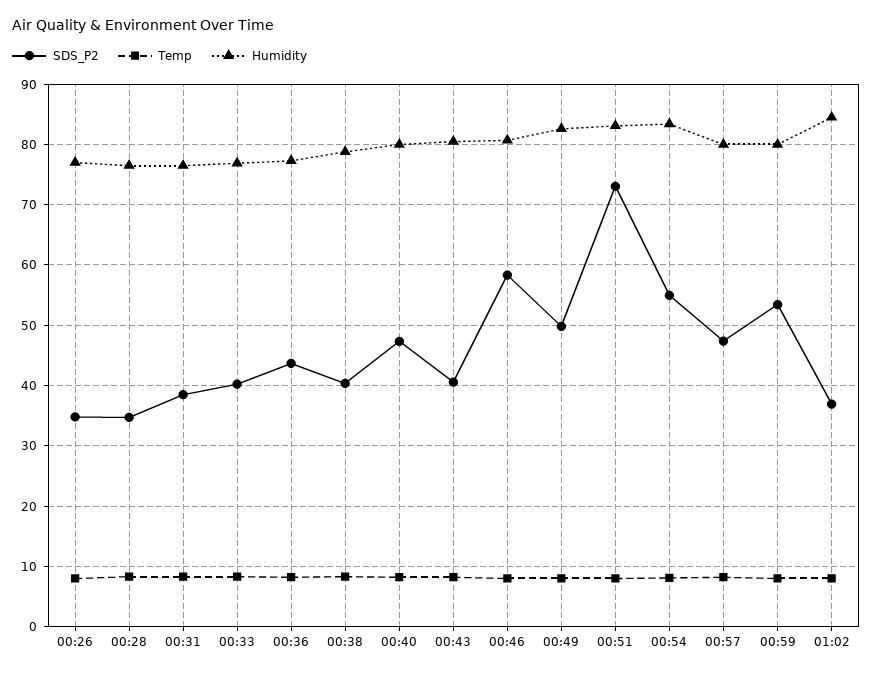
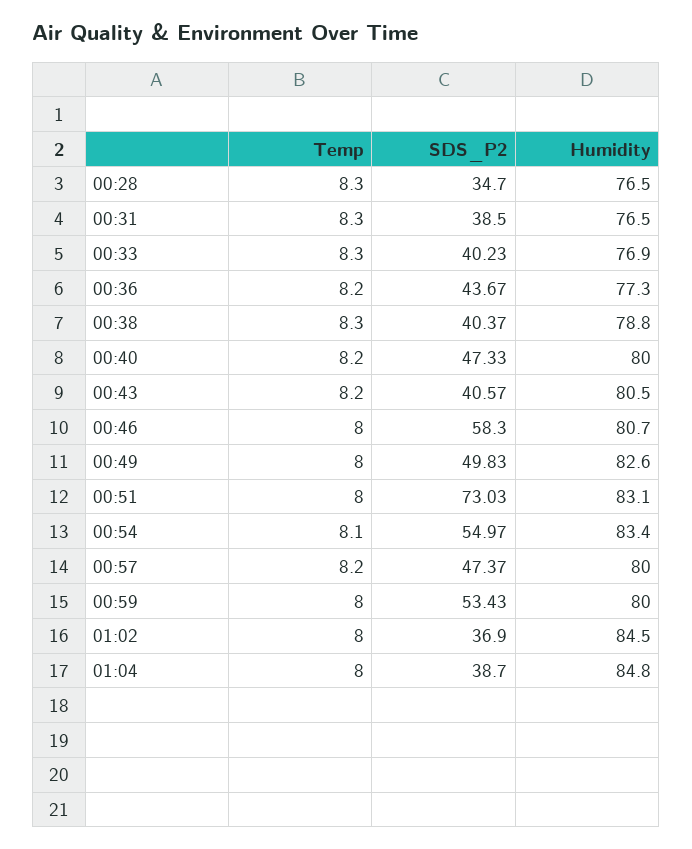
SDS_P2, 00:26: 35 -> none
Temp, 00:26: 8 -> none
Humidity, 00:26: 77 -> none
Temp, 01:04: none -> 8
SDS_P2, 01:04: none -> 38.7
Humidity, 01:04: none -> 84.8

